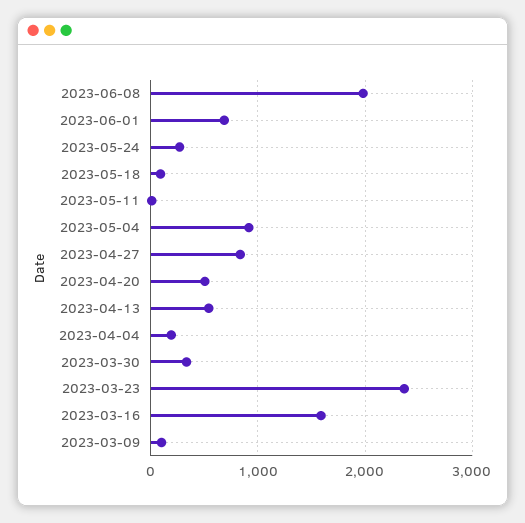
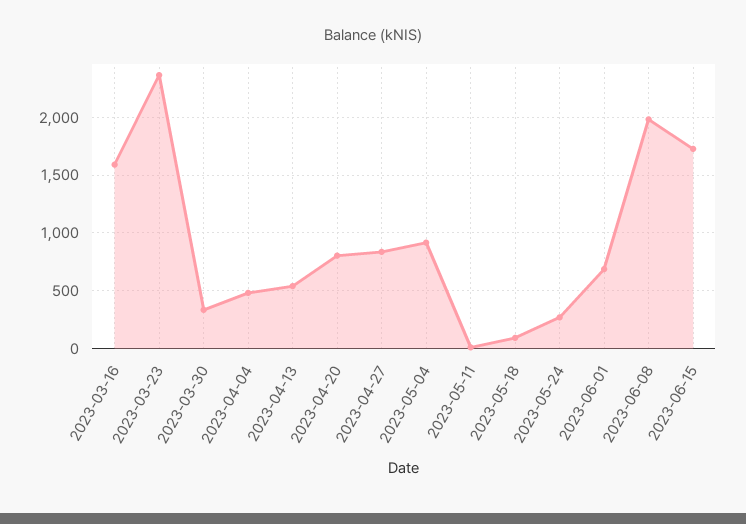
2023-04-20: 500 -> 800
2023-04-04: 200 -> 500
2023-03-09: 100 -> none
2023-06-15: none -> 1700

